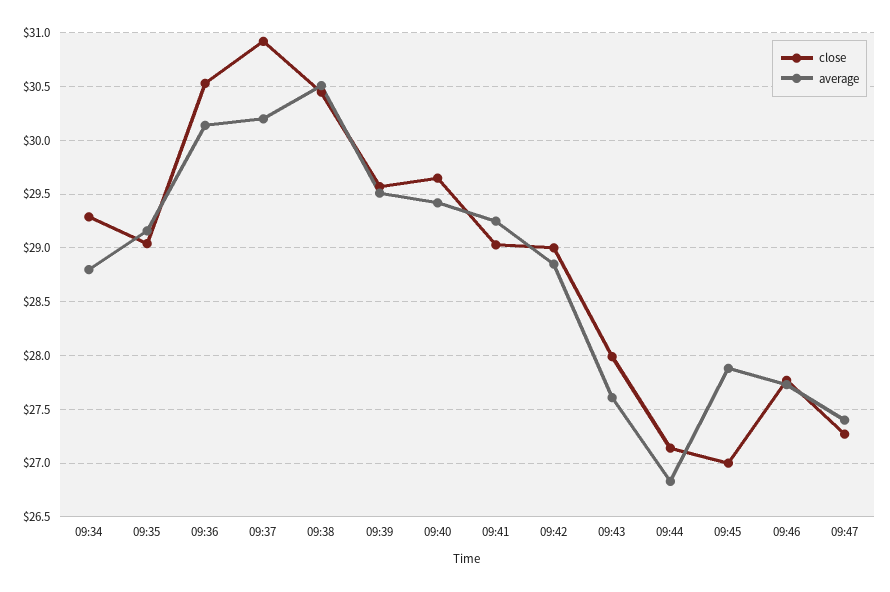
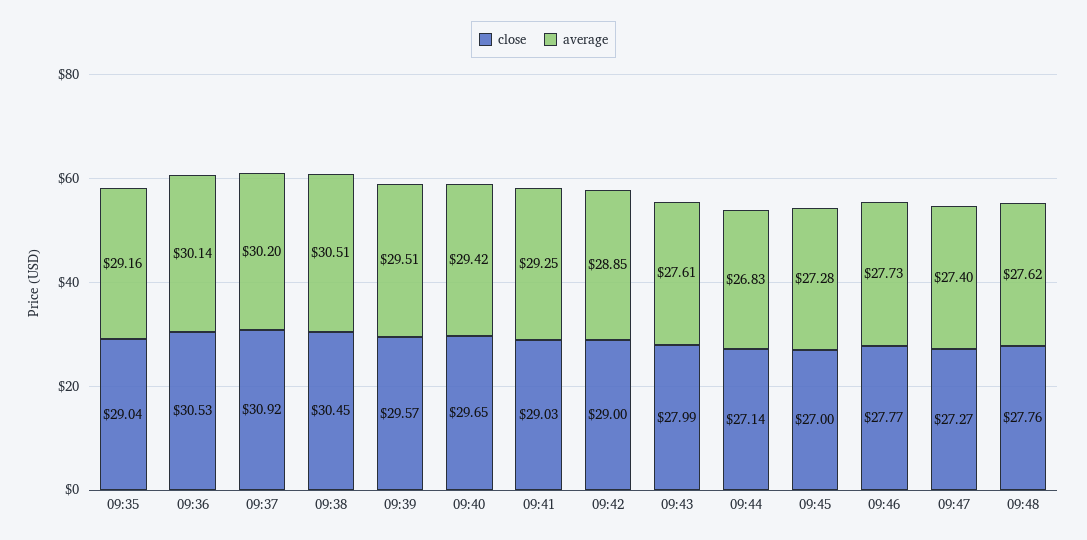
close, 09:34: 29.3 -> none
average, 09:34: 28.8 -> none
average, 09:45: 27.9 -> 27.28
close, 09:48: none -> 27.76
average, 09:48: none -> 27.62

